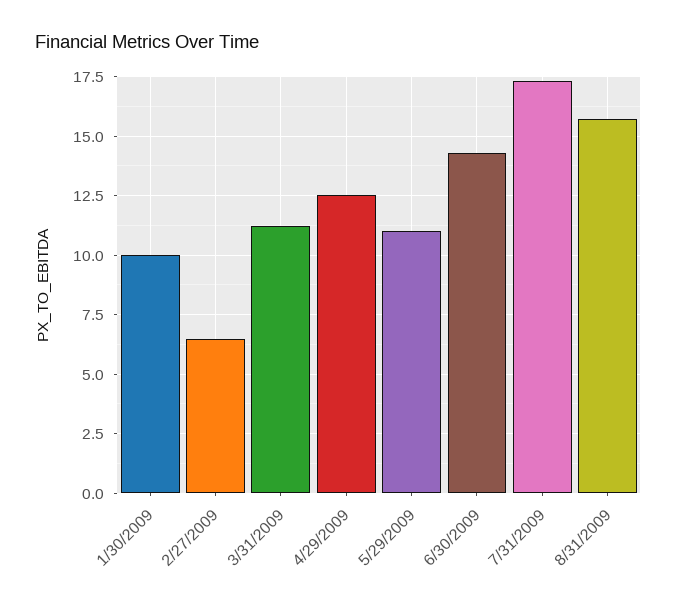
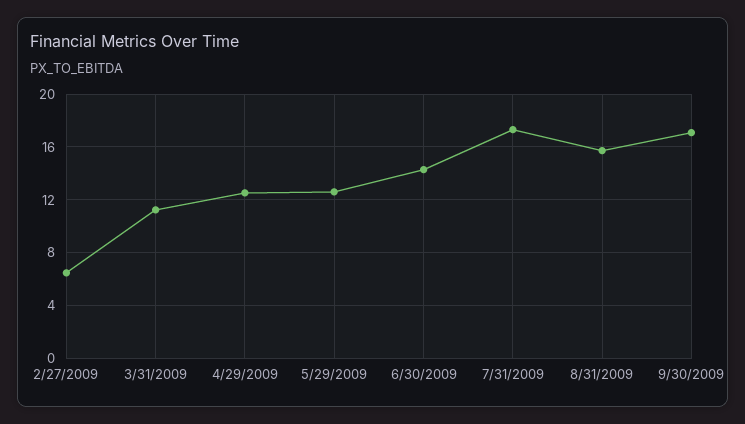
1/30/2009: 10 -> none
5/29/2009: 11 -> 12.5
9/30/2009: none -> 17

